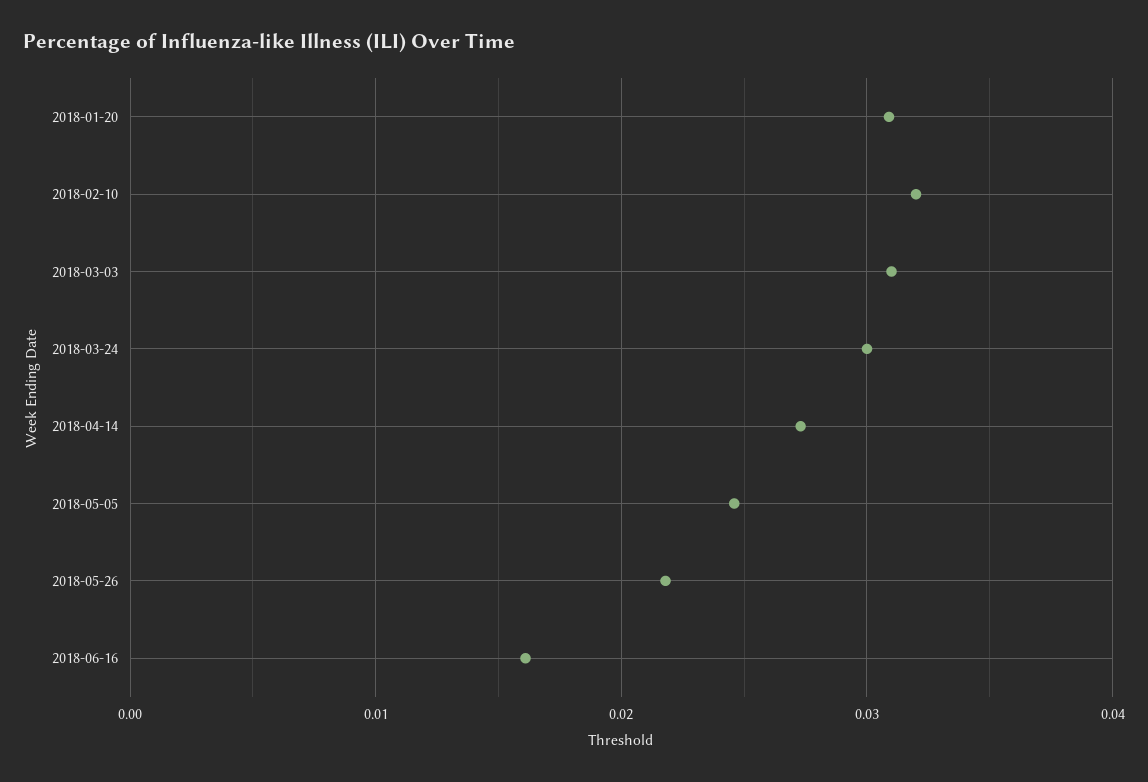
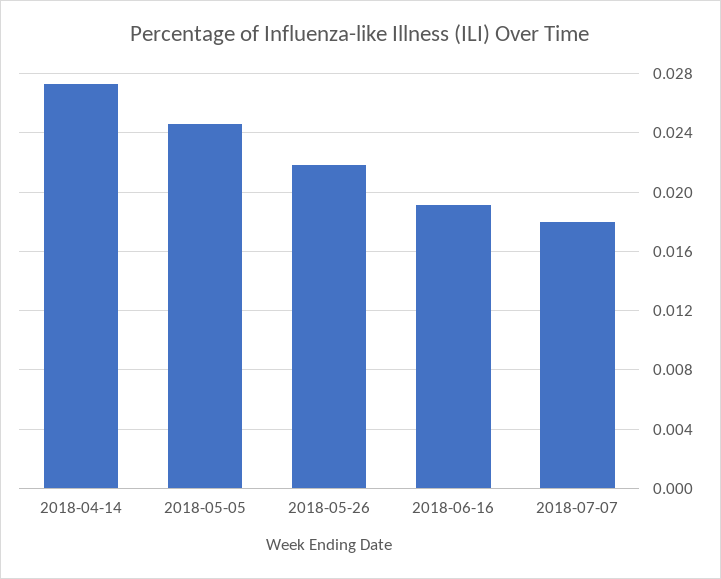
2018-01-20: 0.031 -> none
2018-02-10: 0.032 -> none
2018-03-03: 0.031 -> none
2018-03-24: 0.03 -> none
2018-06-16: 0.016 -> 0.019
2018-07-07: none -> 0.018

